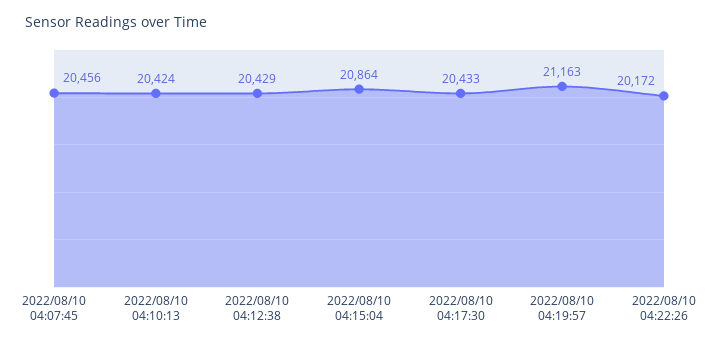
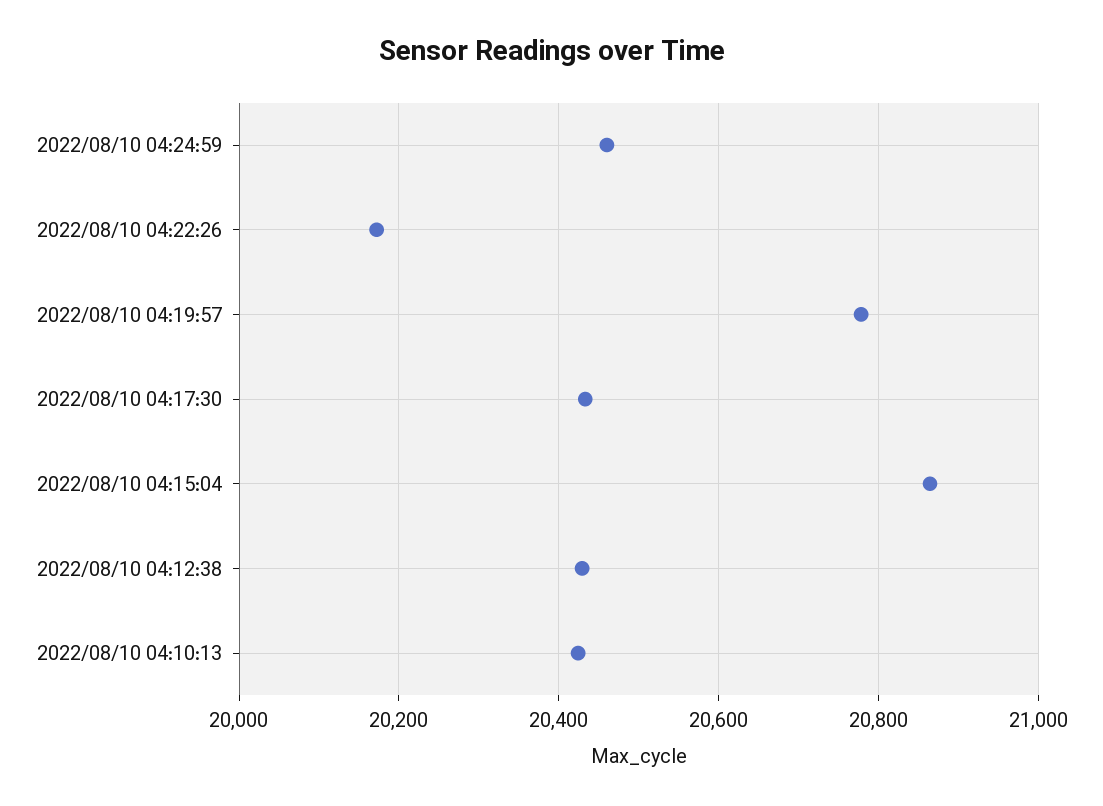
2022/08/10 04:07:45: 20456 -> none
2022/08/10 04:19:57: 21163 -> 20780
2022/08/10 04:24:59: none -> 20460

